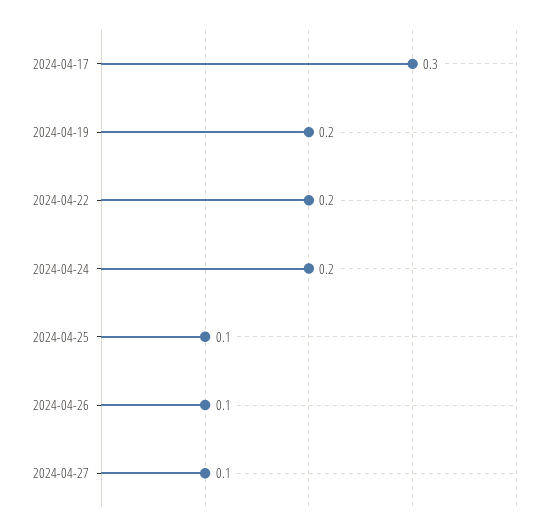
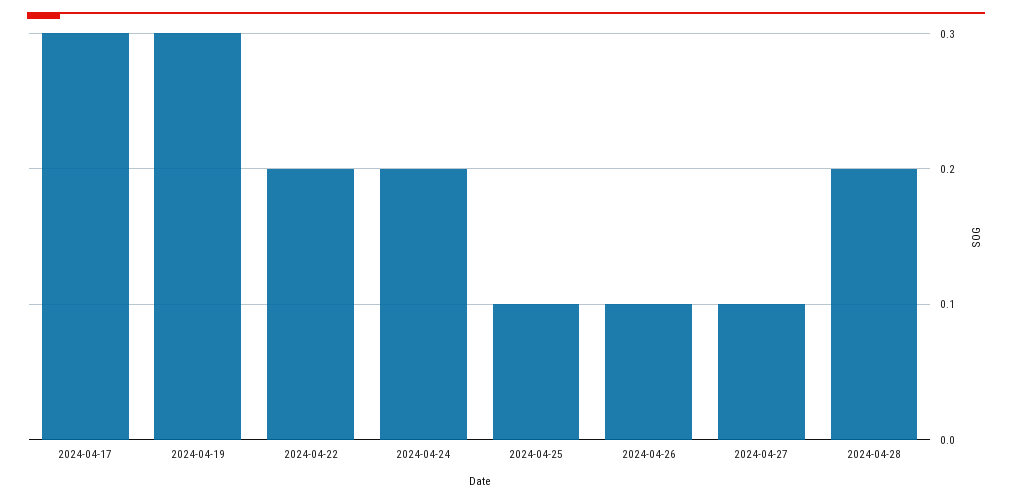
2024-04-19: 0.2 -> 0.3
2024-04-28: none -> 0.2

